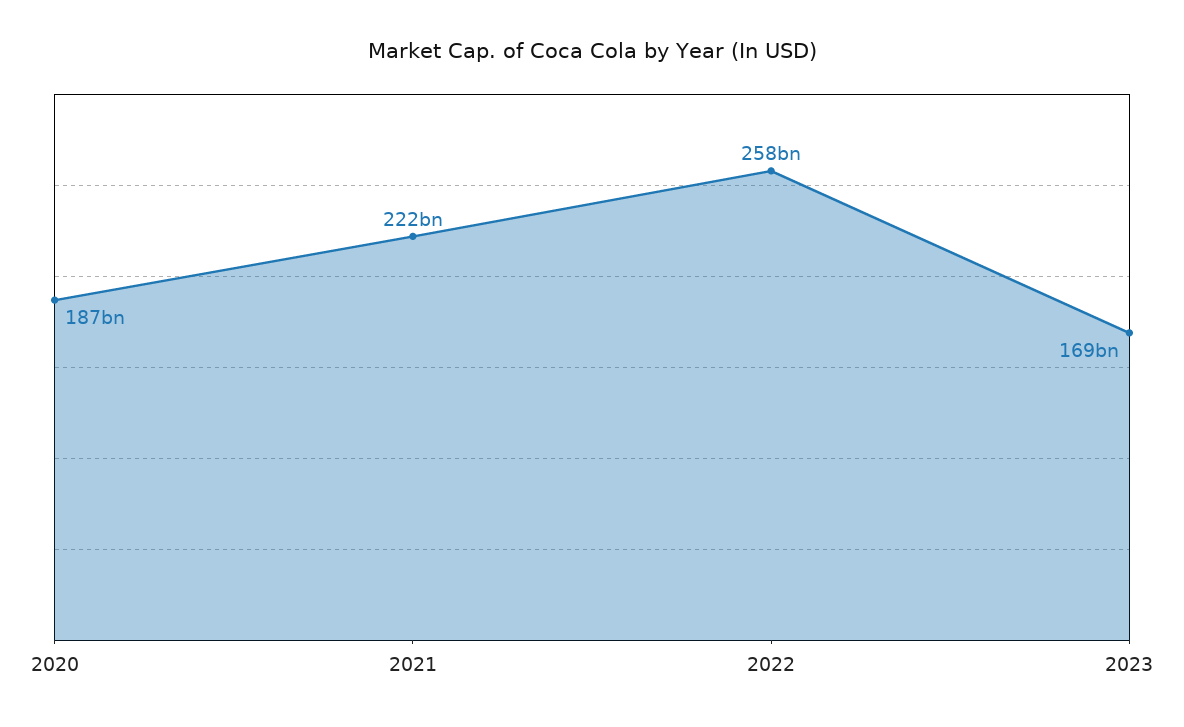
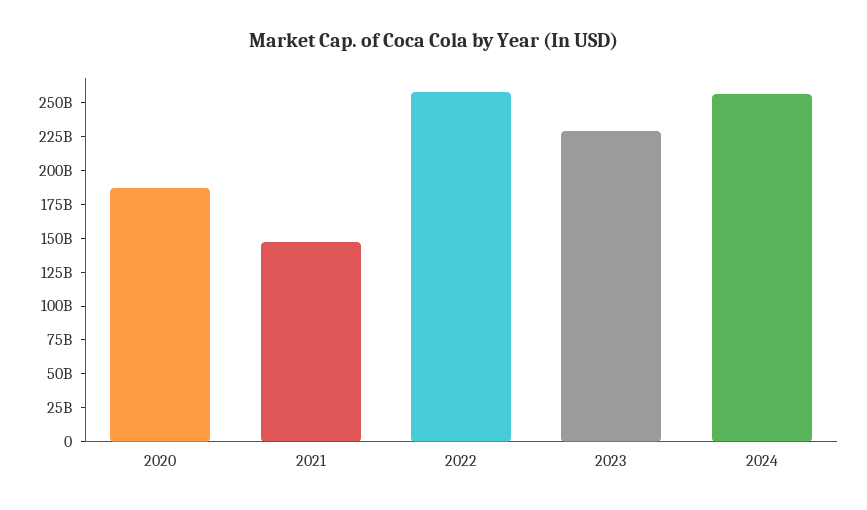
2021: 222000000000 -> 150000000000
2023: 169000000000 -> 225000000000
2024: none -> 250000000000

